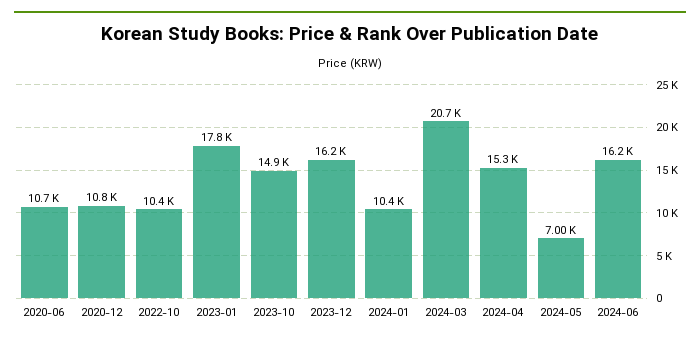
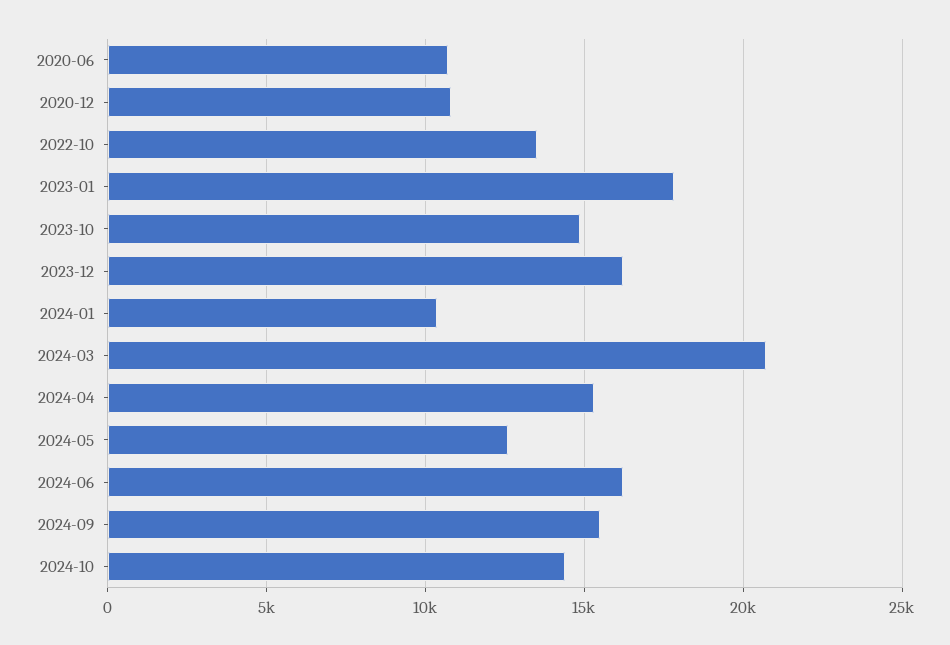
2022-10: 10400 -> 13500
2024-05: 7000 -> 12500
2024-09: none -> 15500
2024-10: none -> 14500

